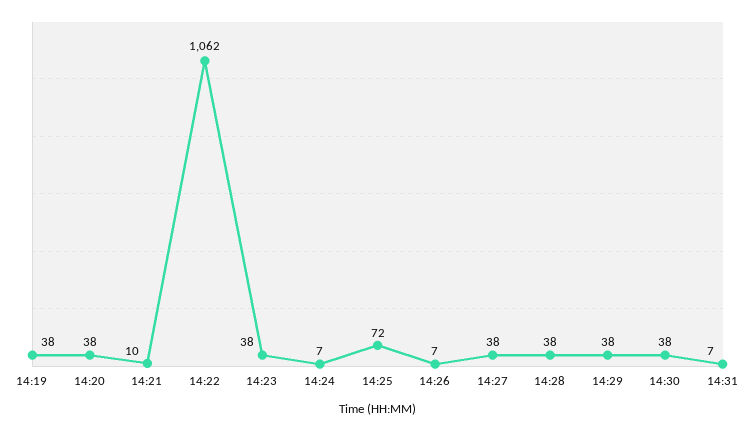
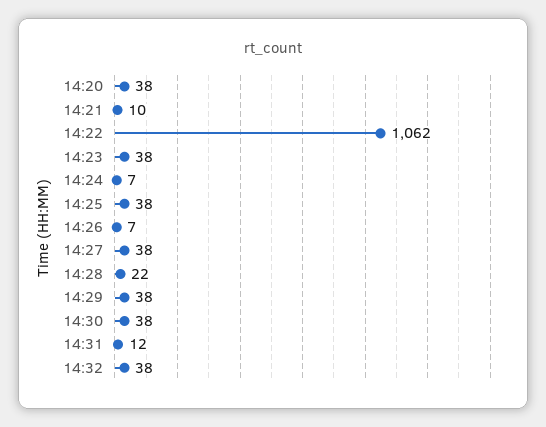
14:19: 38 -> none
14:25: 72 -> 38
14:28: 38 -> 22
14:31: 7 -> 12
14:32: none -> 38

